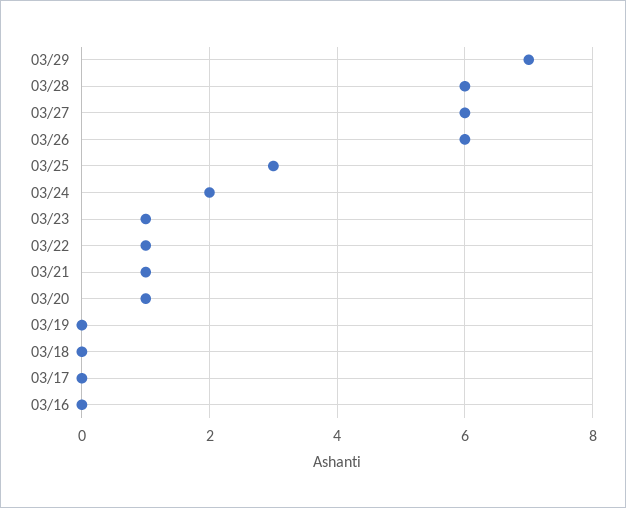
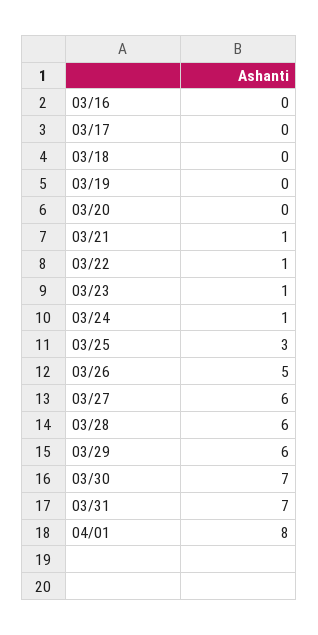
03/29: 7 -> 6
03/26: 6 -> 5
03/24: 2 -> 1
03/20: 1 -> 0
03/30: none -> 7
03/31: none -> 7
04/01: none -> 8

